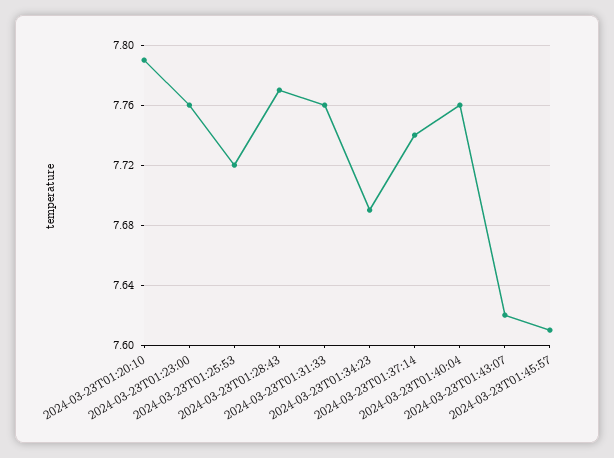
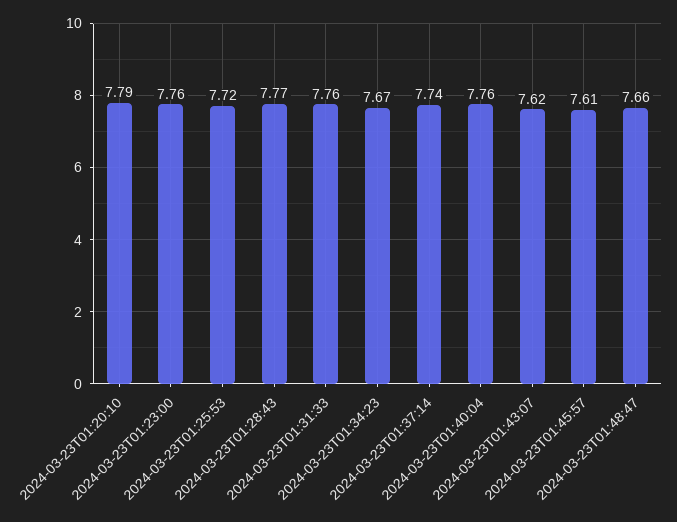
2024-03-23T01:34:23: 7.69 -> 7.67
2024-03-23T01:48:47: none -> 7.66

